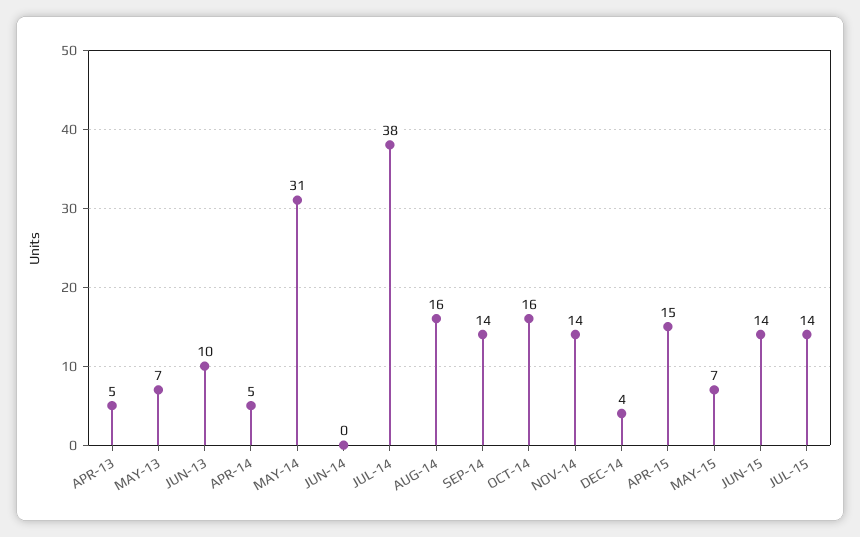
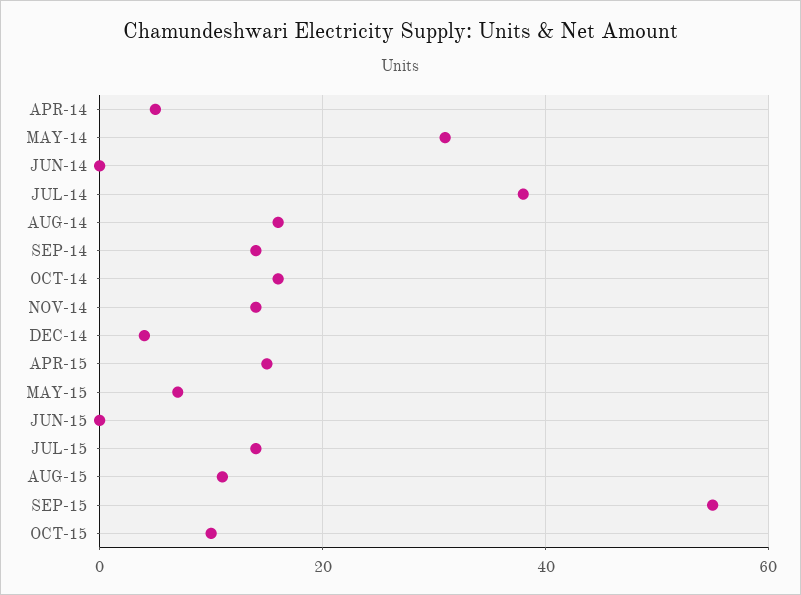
APR-13: 5 -> none
MAY-13: 7 -> none
JUN-13: 10 -> none
JUN-15: 14 -> 0
AUG-15: none -> 10
SEP-15: none -> 55
OCT-15: none -> 10

